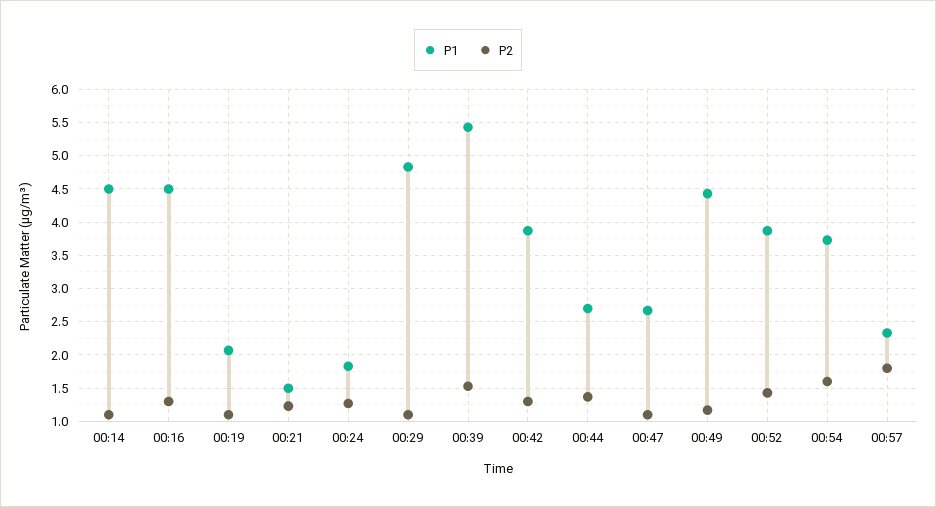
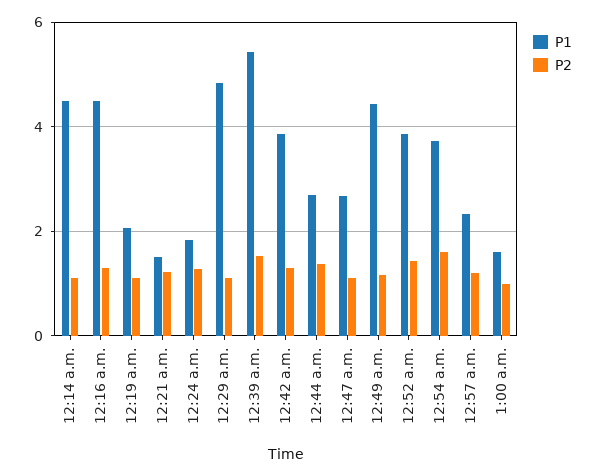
P2, 00:57: 1.8 -> 1.2
P1, 1:00 a.m.: none -> 1.6
P2, 1:00 a.m.: none -> 1

